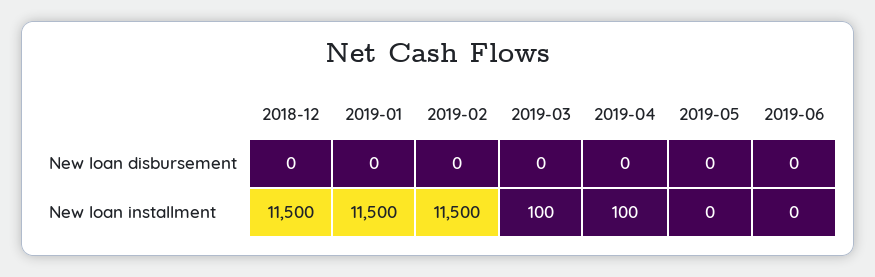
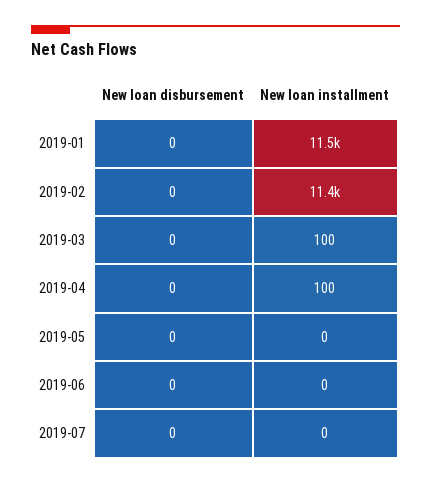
2018-12, New loan disbursement: 0 -> none
2018-12, New loan installment: 11500 -> none
2019-02, New loan installment: 11500 -> 11400
2019-07, New loan disbursement: none -> 0
2019-07, New loan installment: none -> 0

